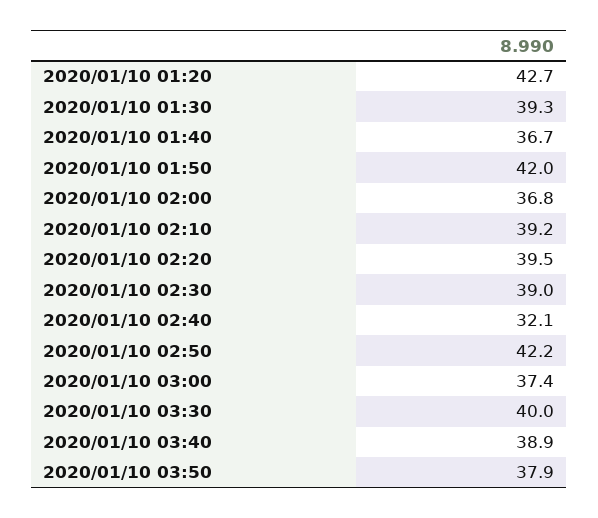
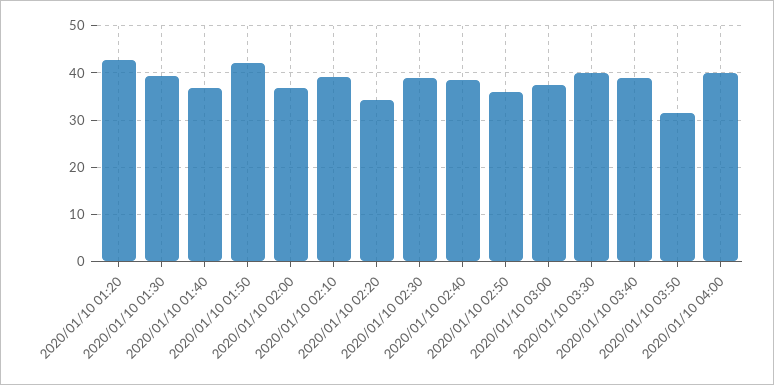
2020/01/10 02:20: 39.5 -> 34
2020/01/10 02:40: 32.1 -> 38
2020/01/10 02:50: 42.2 -> 36
2020/01/10 03:50: 37.9 -> 32
2020/01/10 04:00: none -> 40

